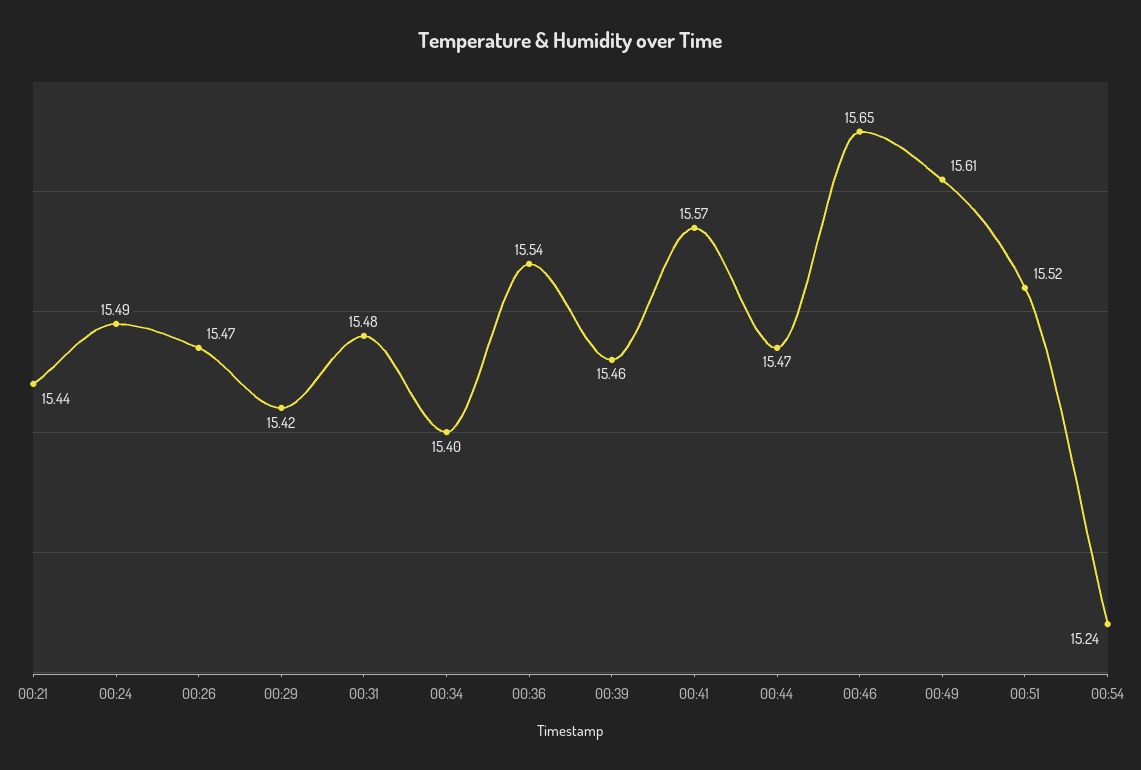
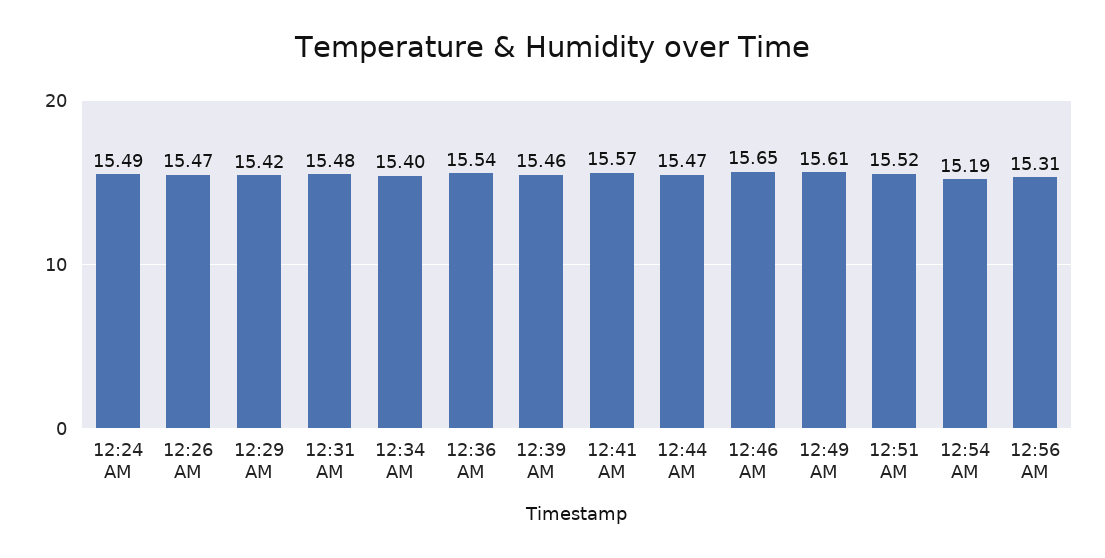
00:21: 15.44 -> none
00:54: 15.24 -> 15.19
12:56 AM: none -> 15.31

